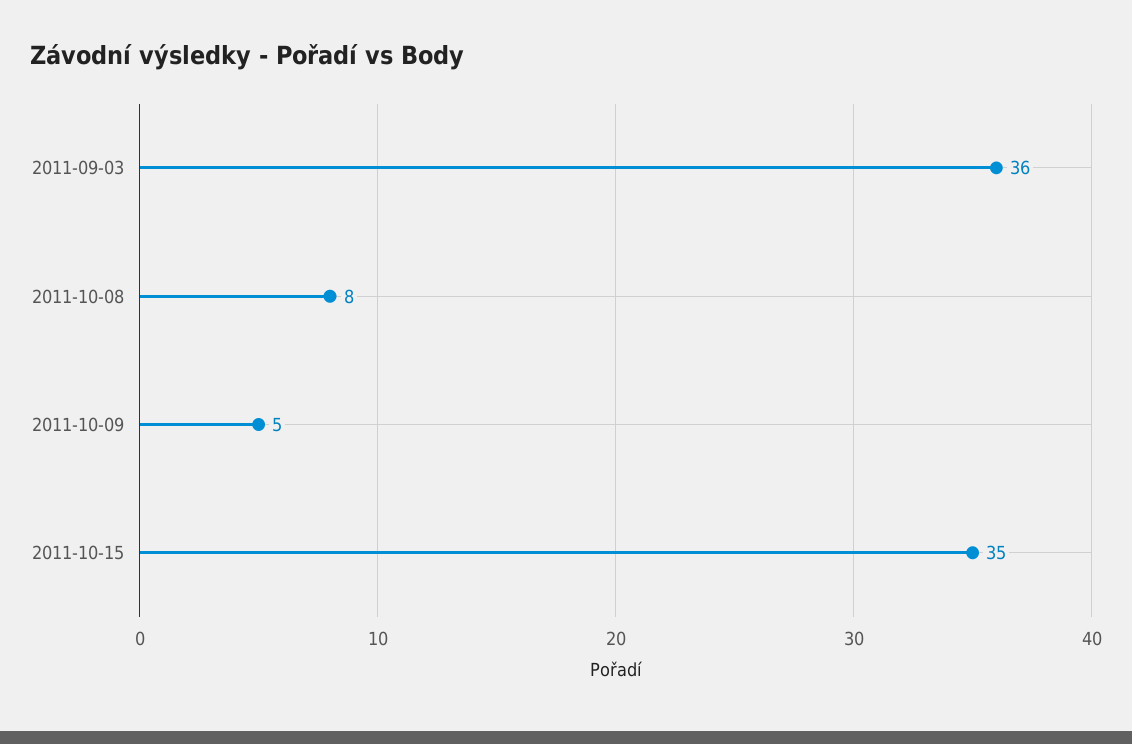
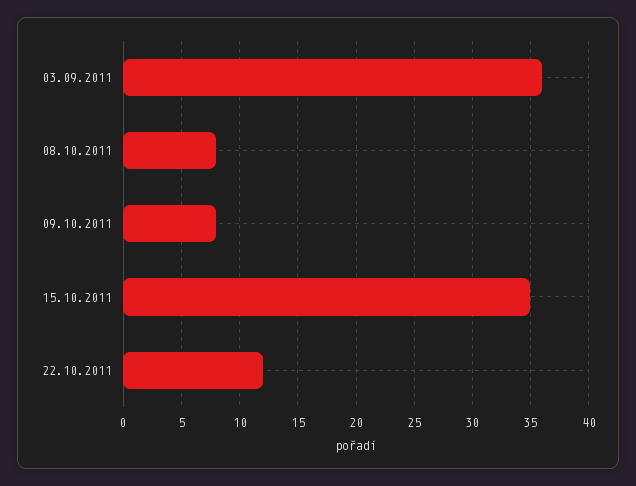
2011-10-09: 5 -> 8
22.10.2011: none -> 12

